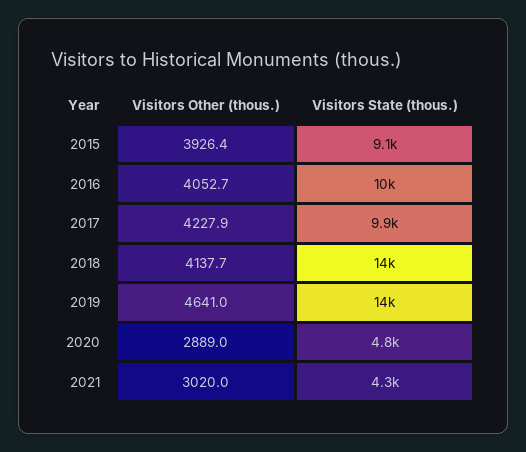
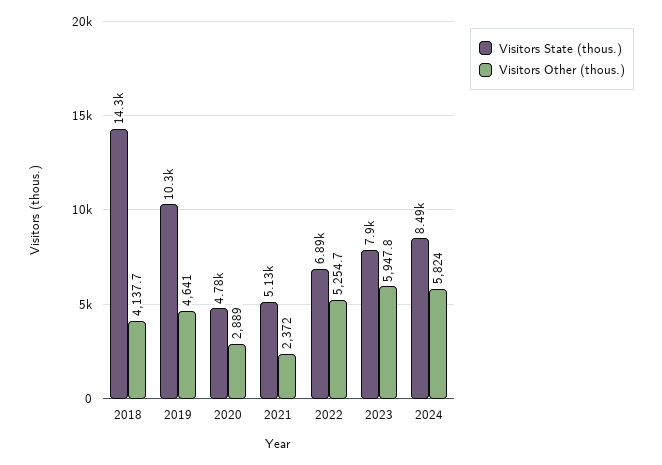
Visitors Other (thous.), 2015: 3926.4 -> none
Visitors State (thous.), 2015: 9100 -> none
Visitors Other (thous.), 2016: 4052.7 -> none
Visitors State (thous.), 2016: 10000 -> none
Visitors Other (thous.), 2017: 4227.9 -> none
Visitors State (thous.), 2017: 9900 -> none
Visitors State (thous.), 2019: 14000 -> 10300
Visitors Other (thous.), 2021: 3020 -> 2372
Visitors State (thous.), 2021: 4300 -> 5130
Visitors State (thous.), 2022: none -> 6890
Visitors Other (thous.), 2022: none -> 5254.7
Visitors State (thous.), 2023: none -> 7900
Visitors Other (thous.), 2023: none -> 5947.8
Visitors State (thous.), 2024: none -> 8490
Visitors Other (thous.), 2024: none -> 5824

